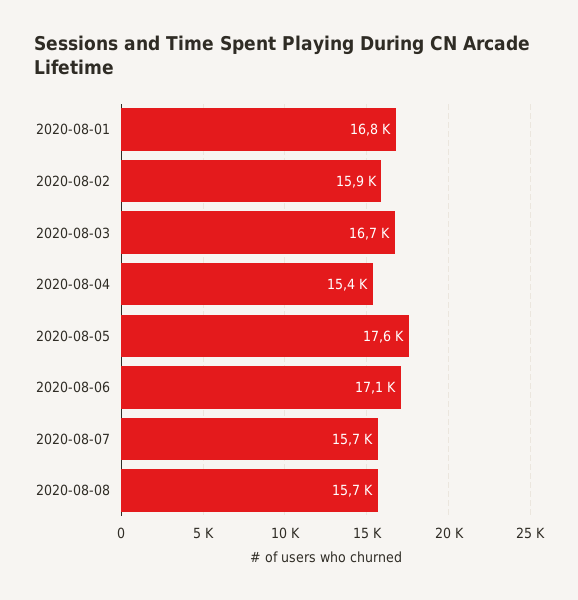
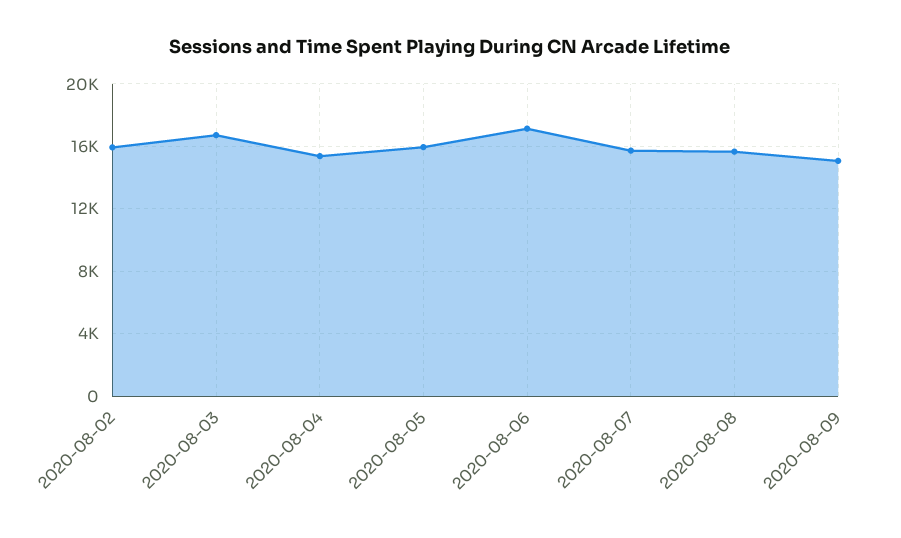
2020-08-01: 16800 -> none
2020-08-05: 17600 -> 16000
2020-08-09: none -> 15000

